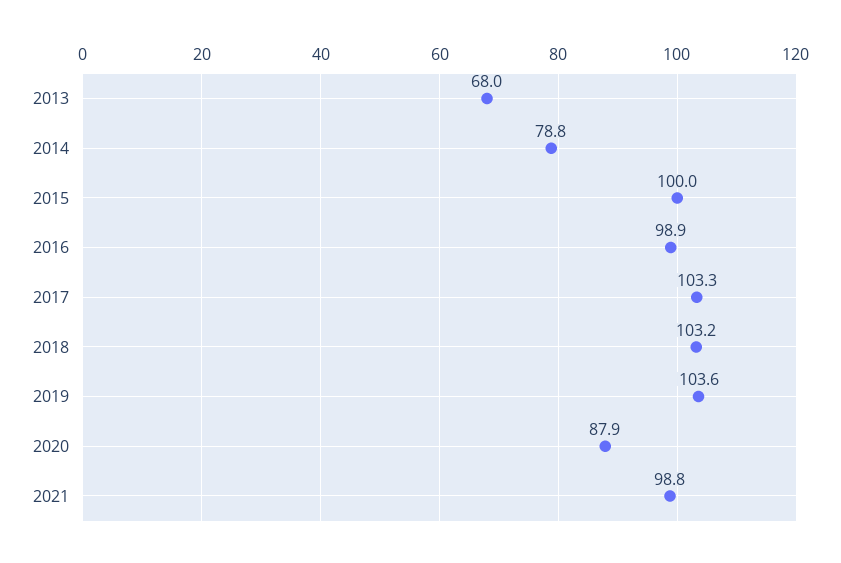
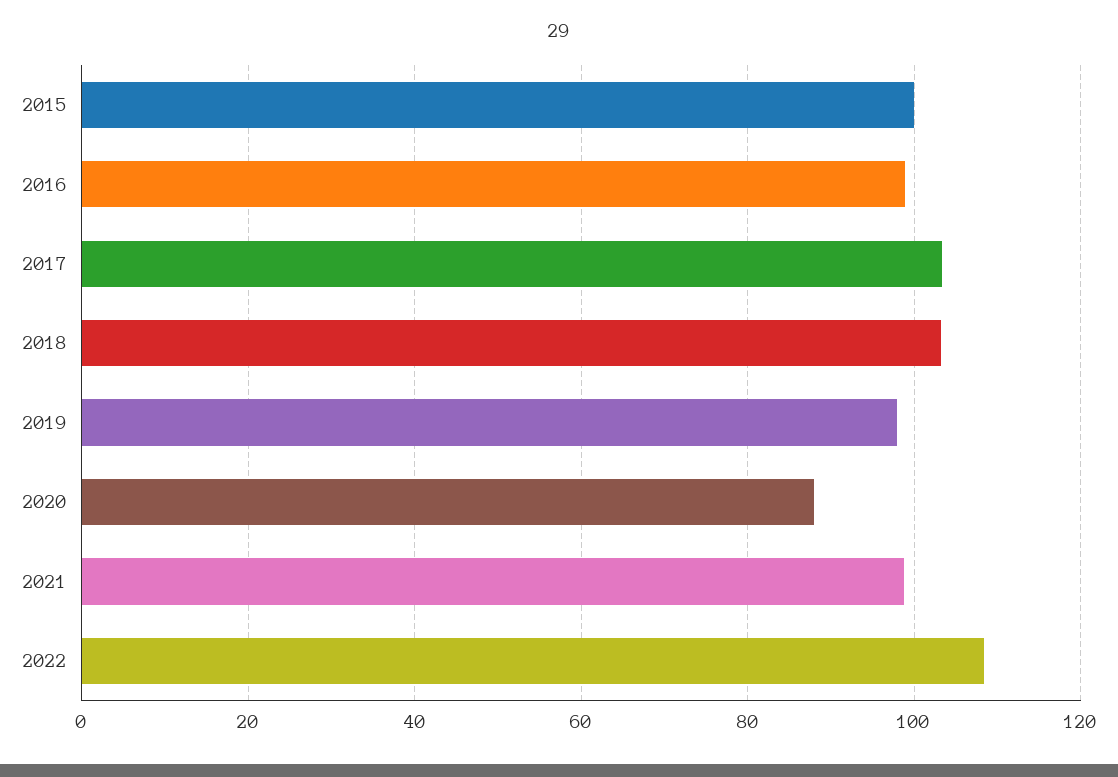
2013: 68 -> none
2014: 78.8 -> none
2019: 103.6 -> 98
2022: none -> 108

